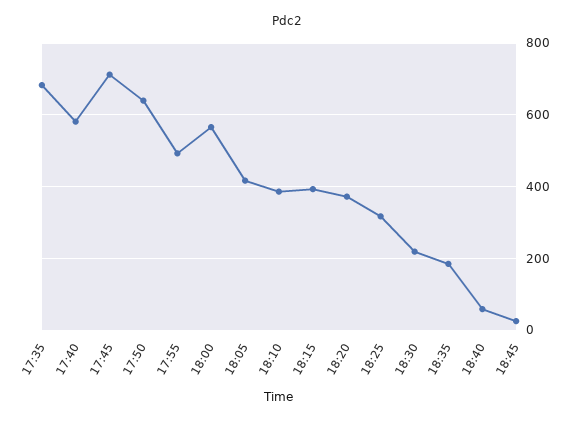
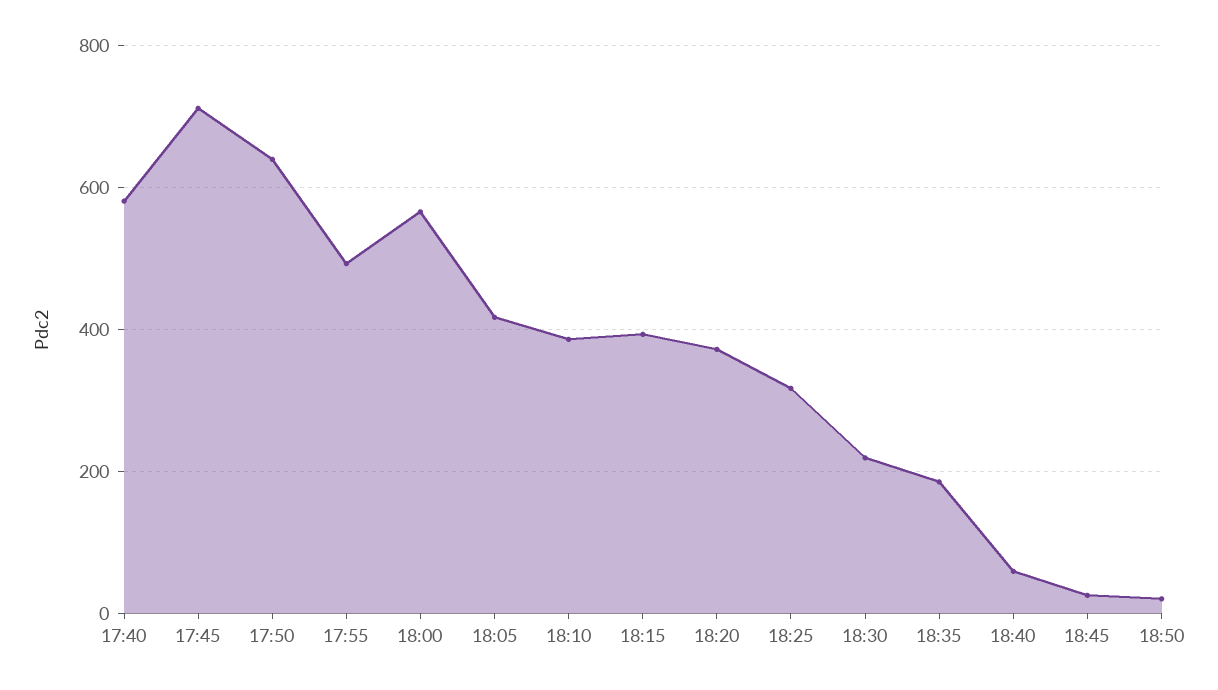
17:35: 680 -> none
18:50: none -> 20

